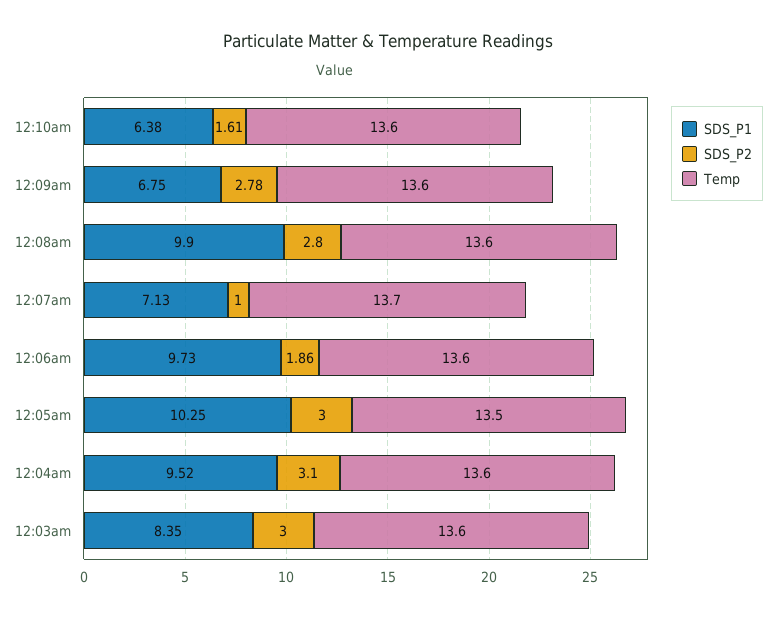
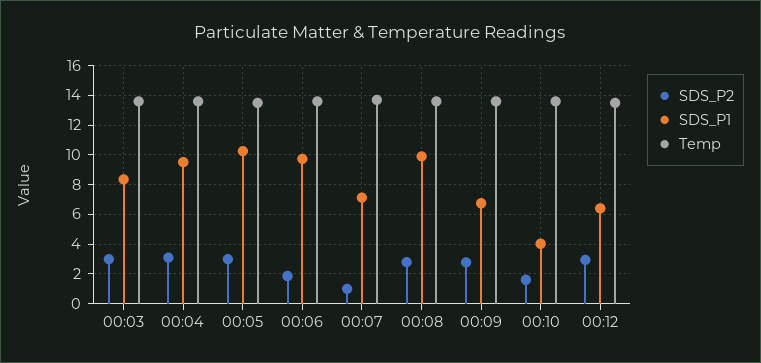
SDS_P1, 12:10am: 6.38 -> 4
SDS_P2, 00:12: none -> 3
SDS_P1, 00:12: none -> 6.5
Temp, 00:12: none -> 13.5

